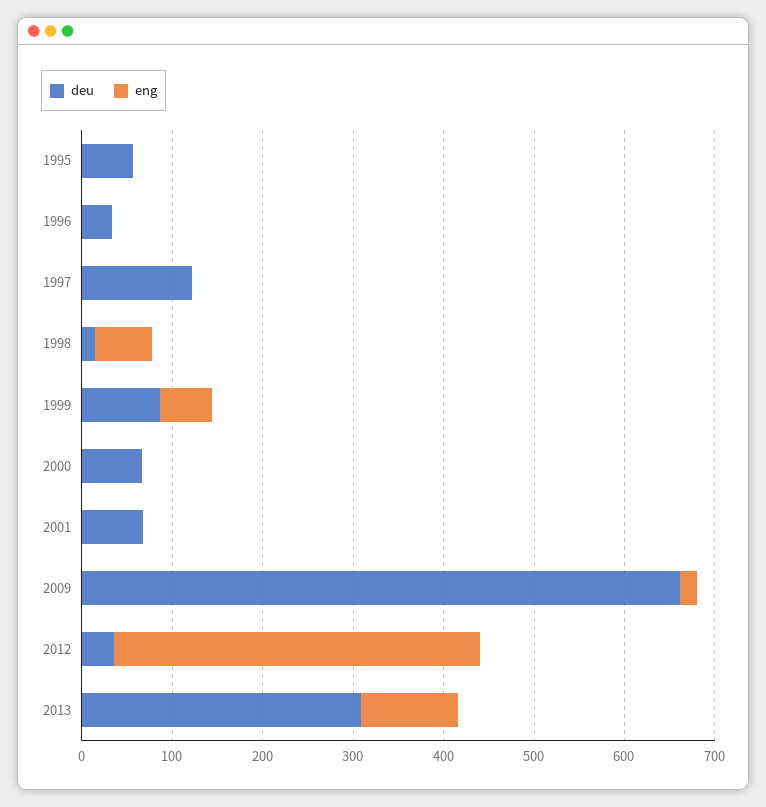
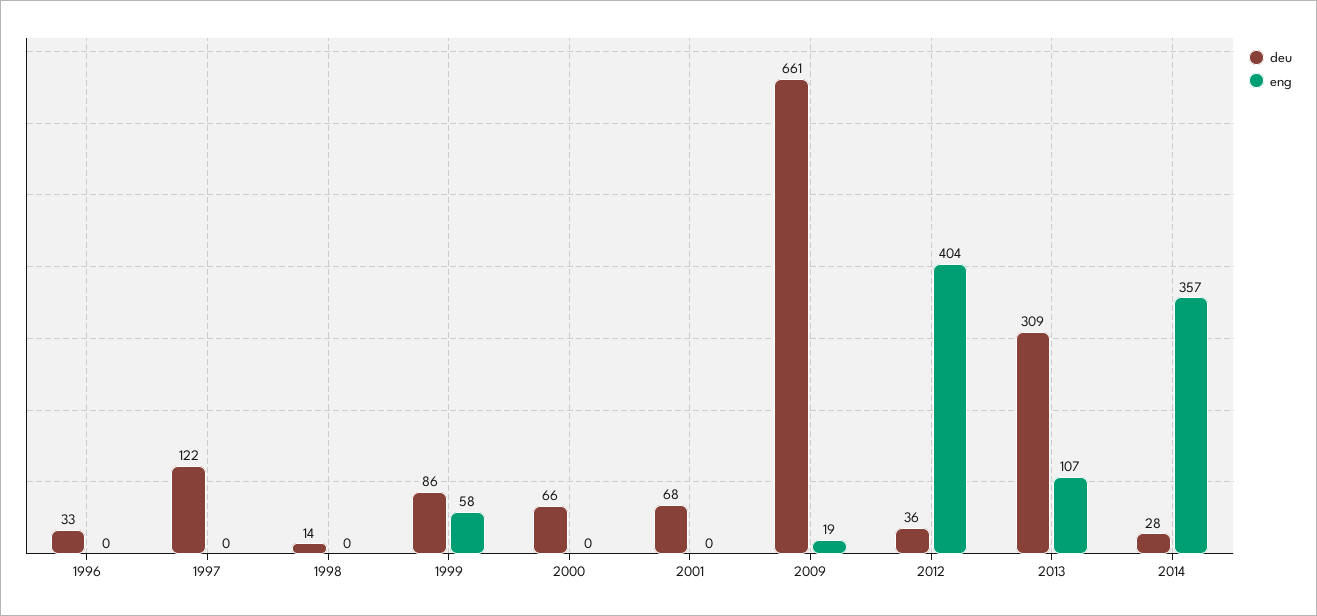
deu, 1995: 60 -> none
eng, 1995: 0 -> none
eng, 1998: 60 -> 0
deu, 2014: none -> 28
eng, 2014: none -> 357

